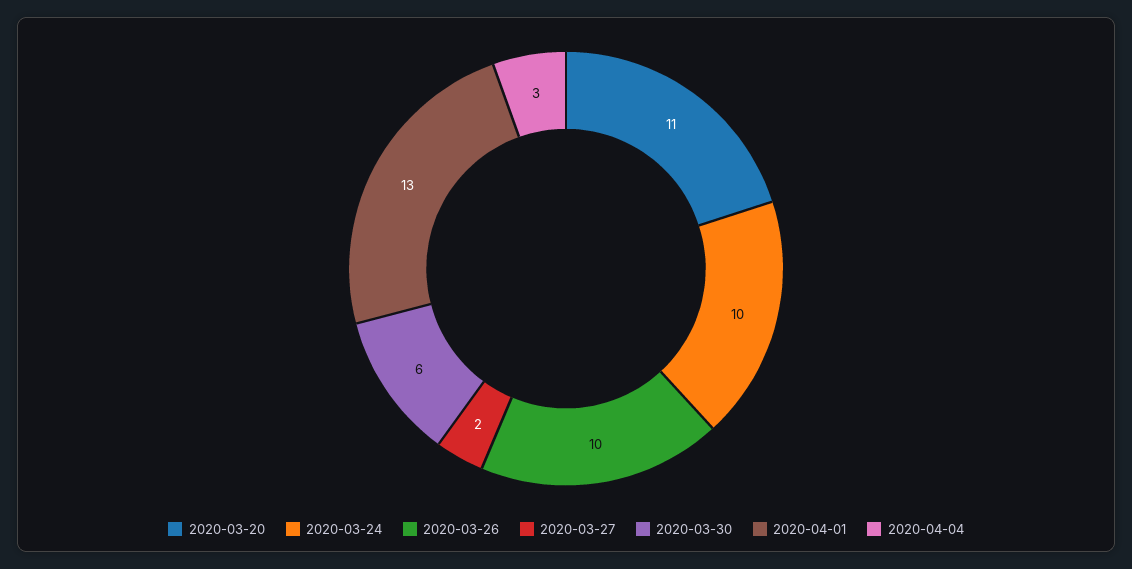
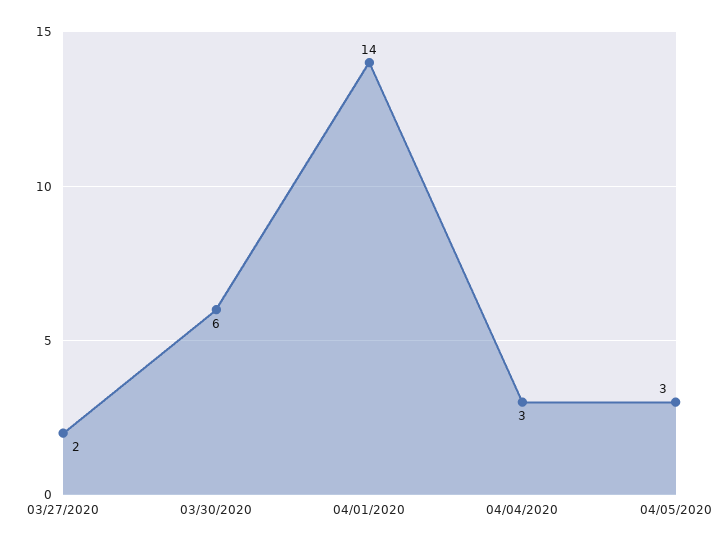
2020-03-20: 11 -> none
2020-03-24: 10 -> none
2020-03-26: 10 -> none
2020-04-01: 13 -> 14
04/05/2020: none -> 3

